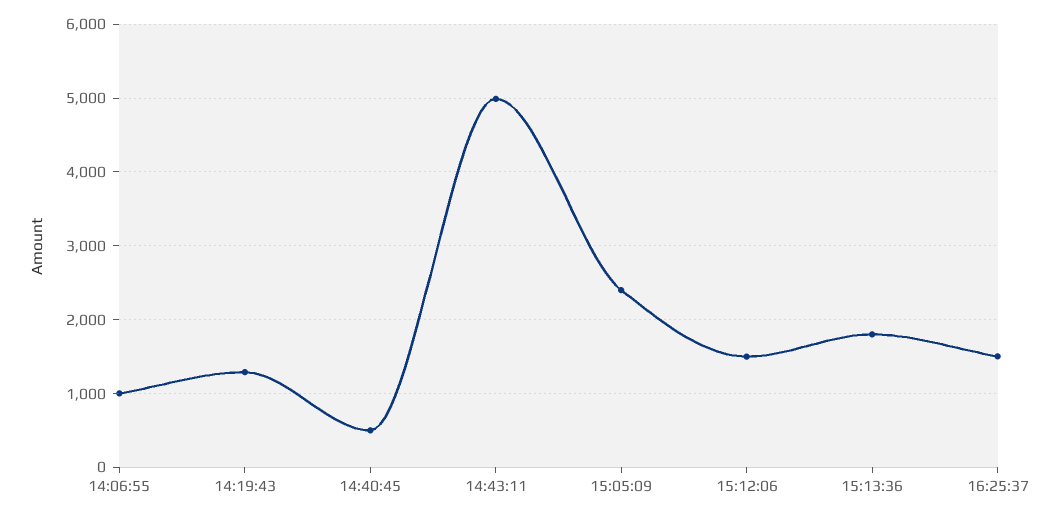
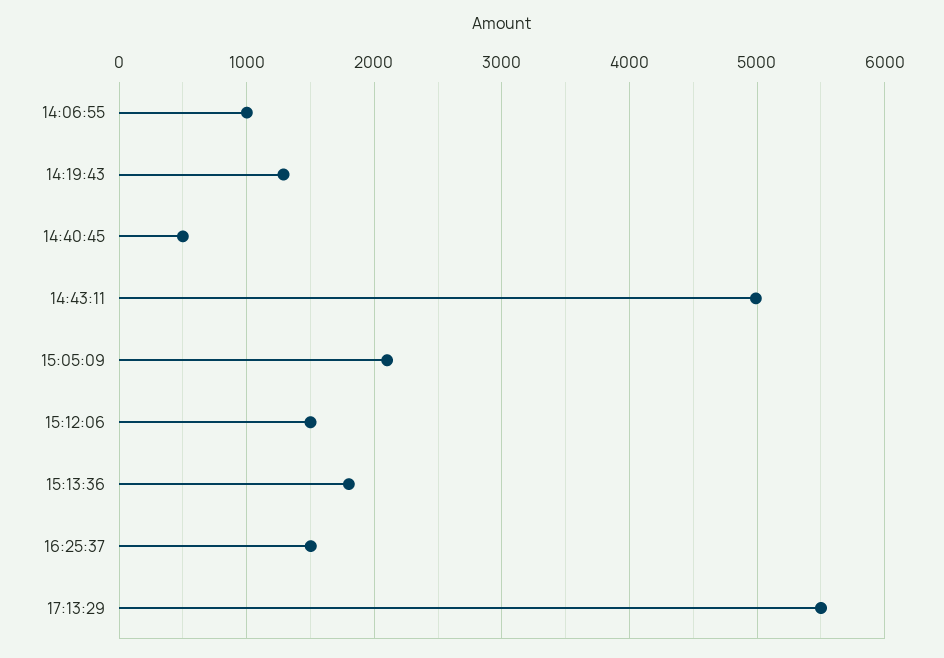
15:05:09: 2400 -> 2100
17:13:29: none -> 5500

